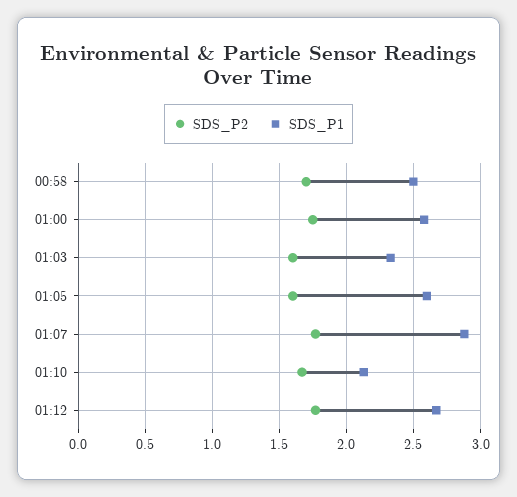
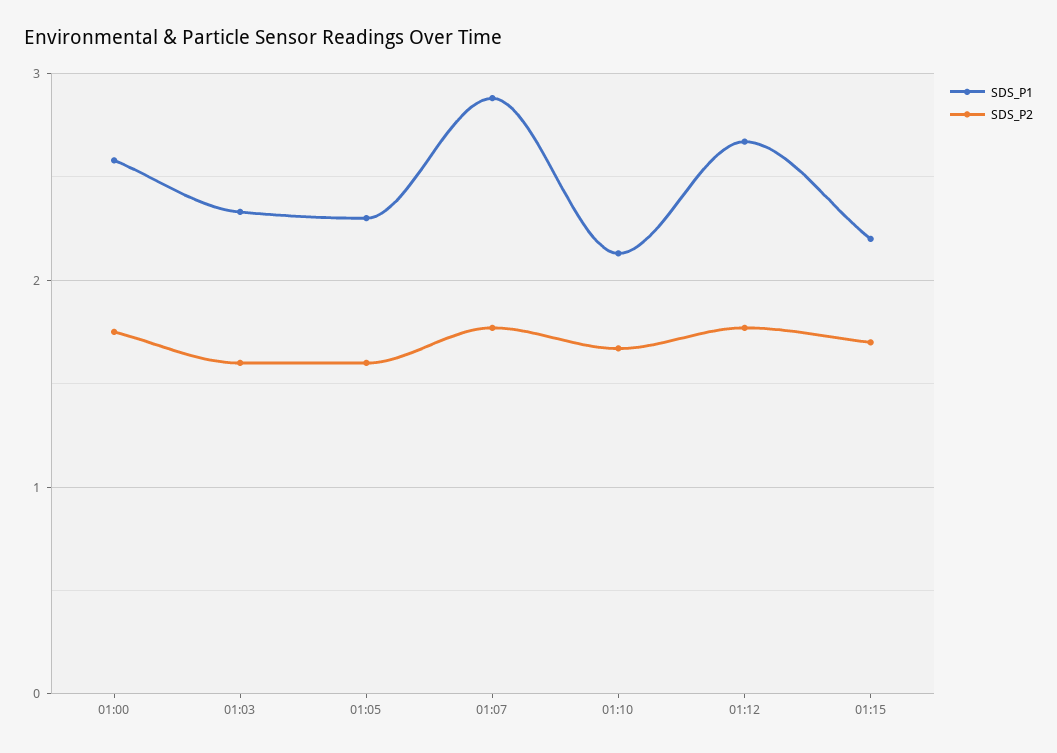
SDS_P2, 00:58: 1.7 -> none
SDS_P1, 00:58: 2.5 -> none
SDS_P1, 01:05: 2.6 -> 2.3
SDS_P1, 01:15: none -> 2.2
SDS_P2, 01:15: none -> 1.7

